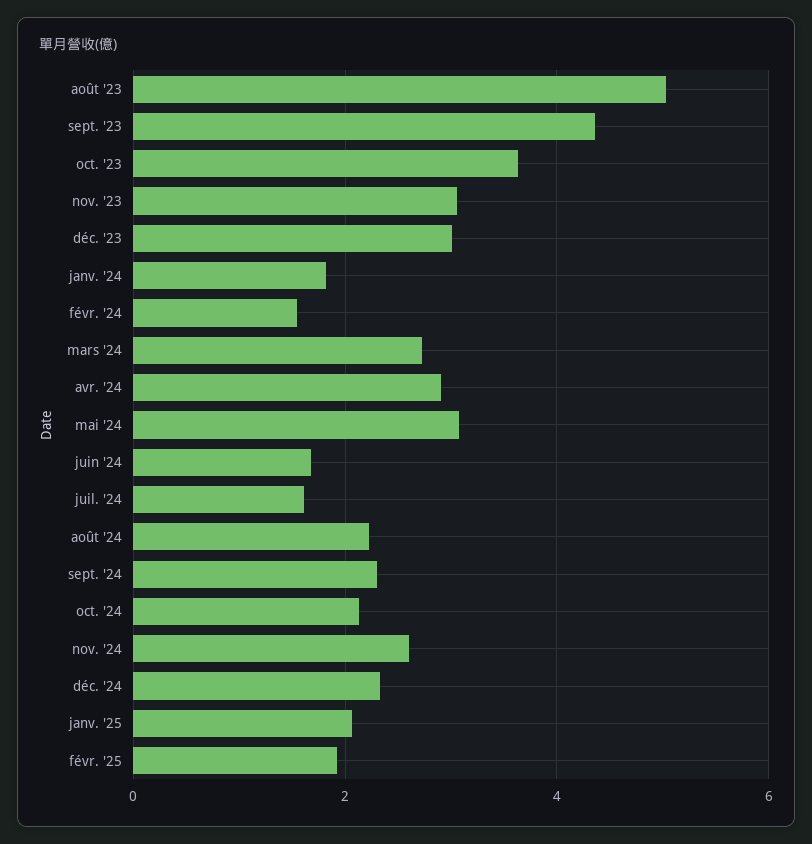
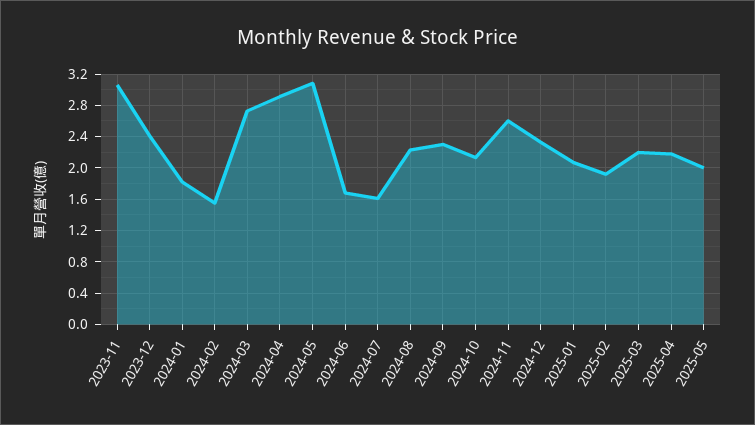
août '23: 5 -> none
sept. '23: 4.4 -> none
oct. '23: 3.6 -> none
déc. '23: 3 -> 2.4
2025-03: none -> 2.2
2025-04: none -> 2.2
2025-05: none -> 2

